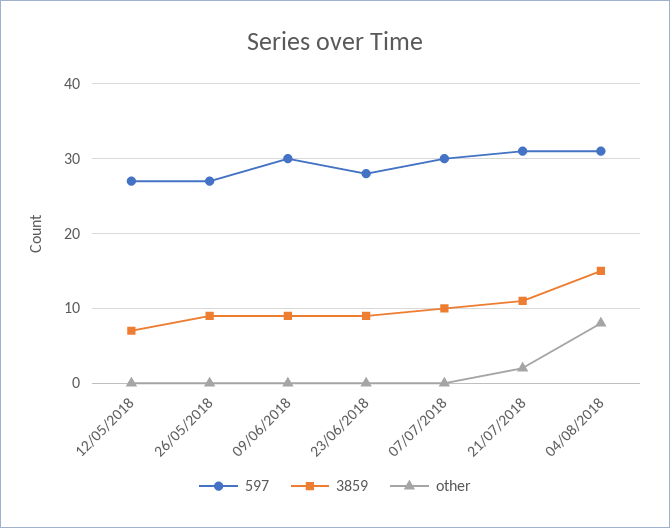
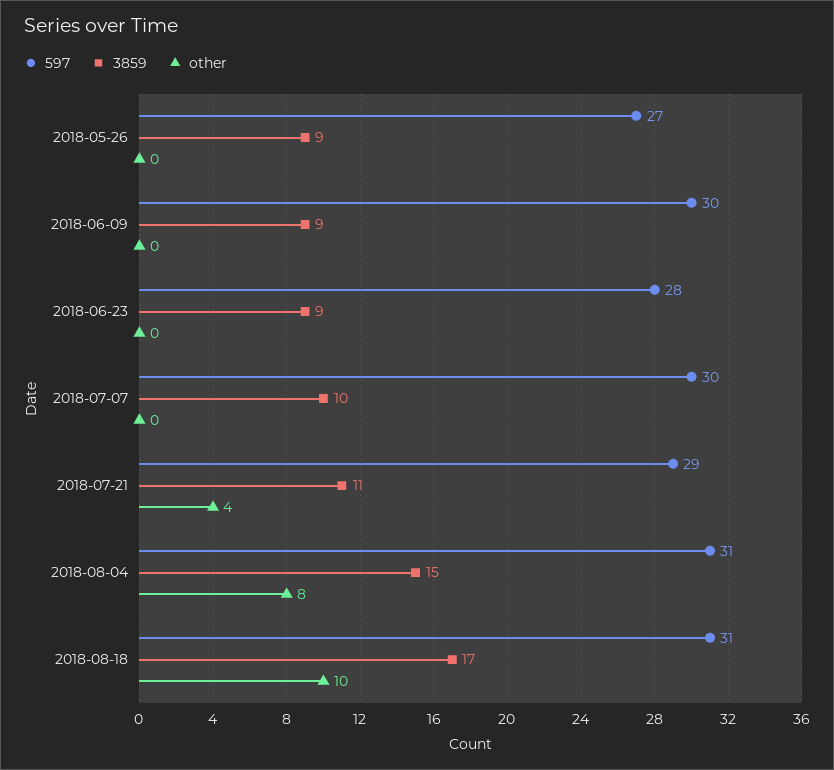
597, 12/05/2018: 27 -> none
3859, 12/05/2018: 7 -> none
other, 12/05/2018: 0 -> none
597, 21/07/2018: 31 -> 29
other, 21/07/2018: 2 -> 4
597, 2018-08-18: none -> 31
3859, 2018-08-18: none -> 17
other, 2018-08-18: none -> 10

